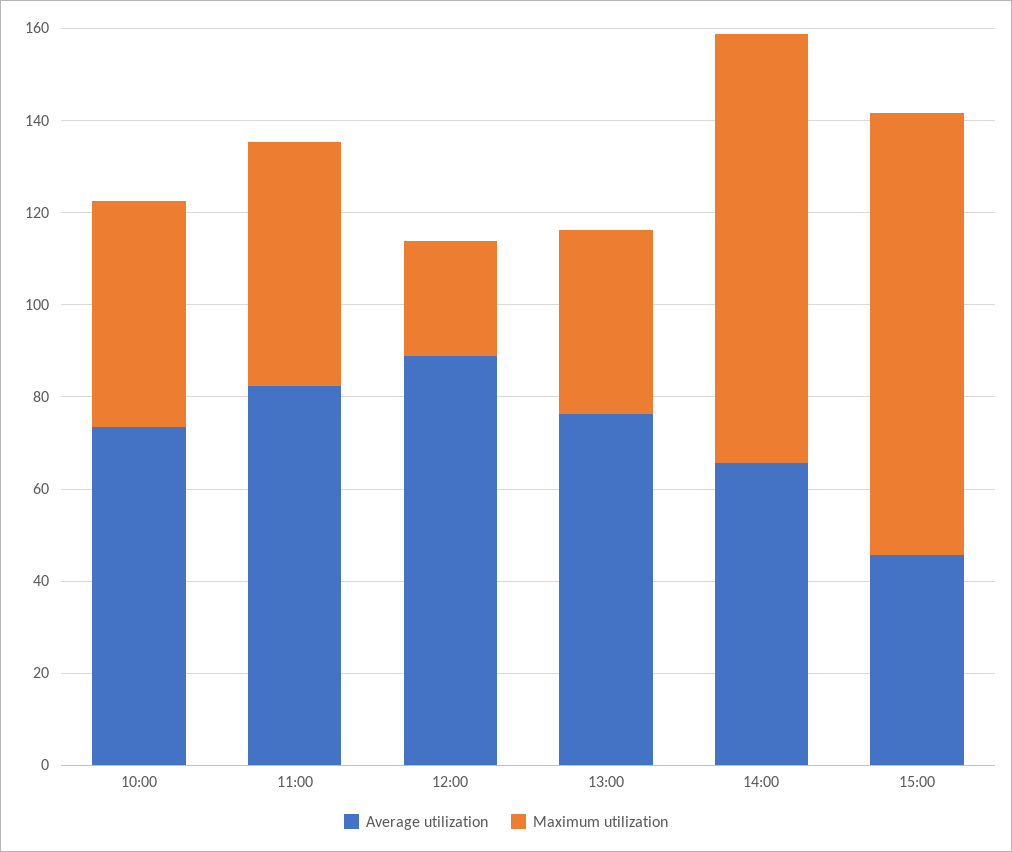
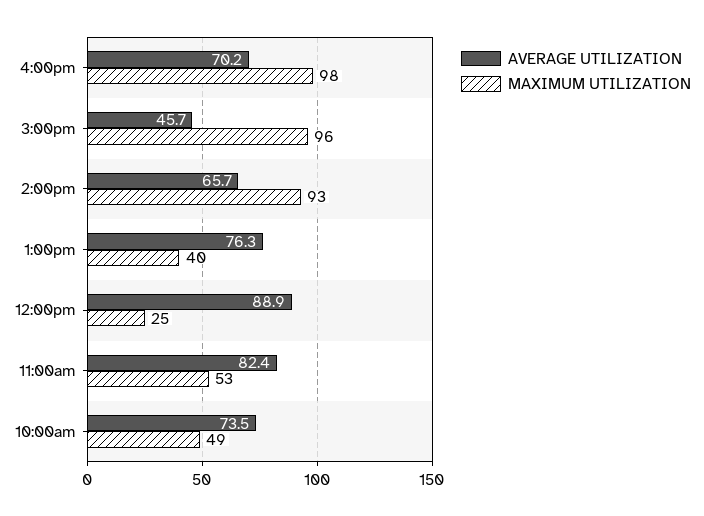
Average utilization, 4:00pm: none -> 70.2
Maximum utilization, 4:00pm: none -> 98

